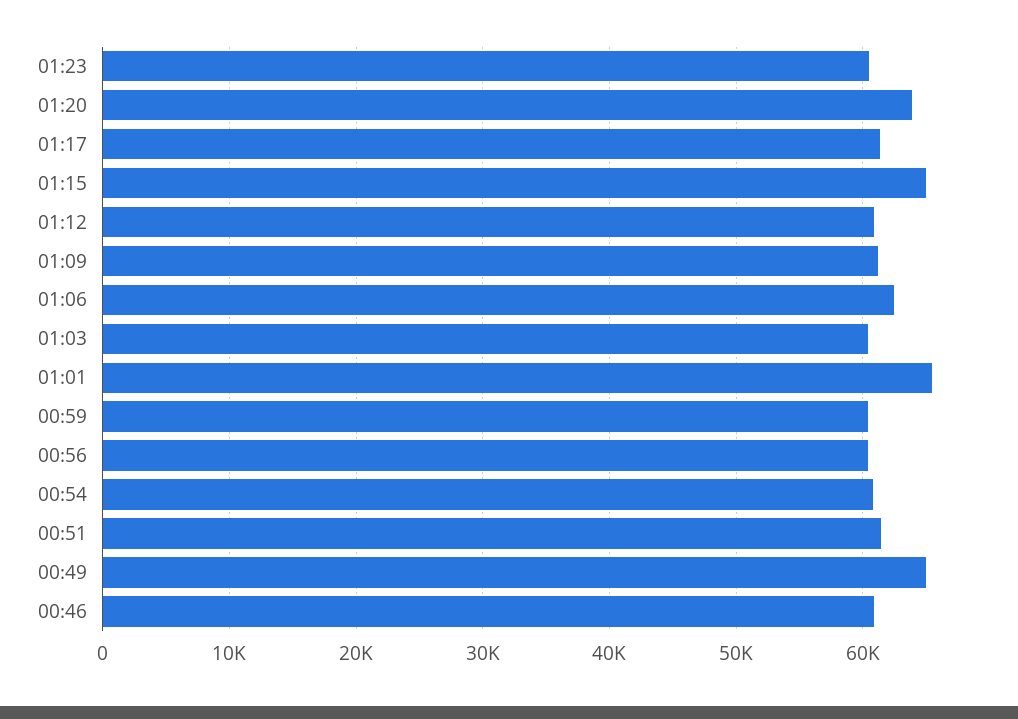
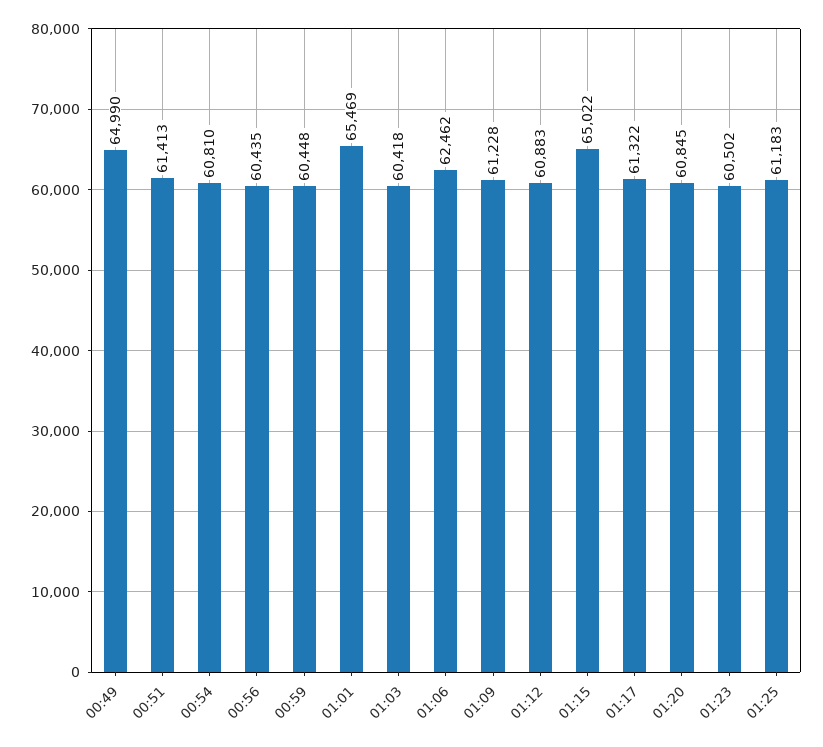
01:20: 64000 -> 60845
00:46: 61000 -> none
01:25: none -> 61183

